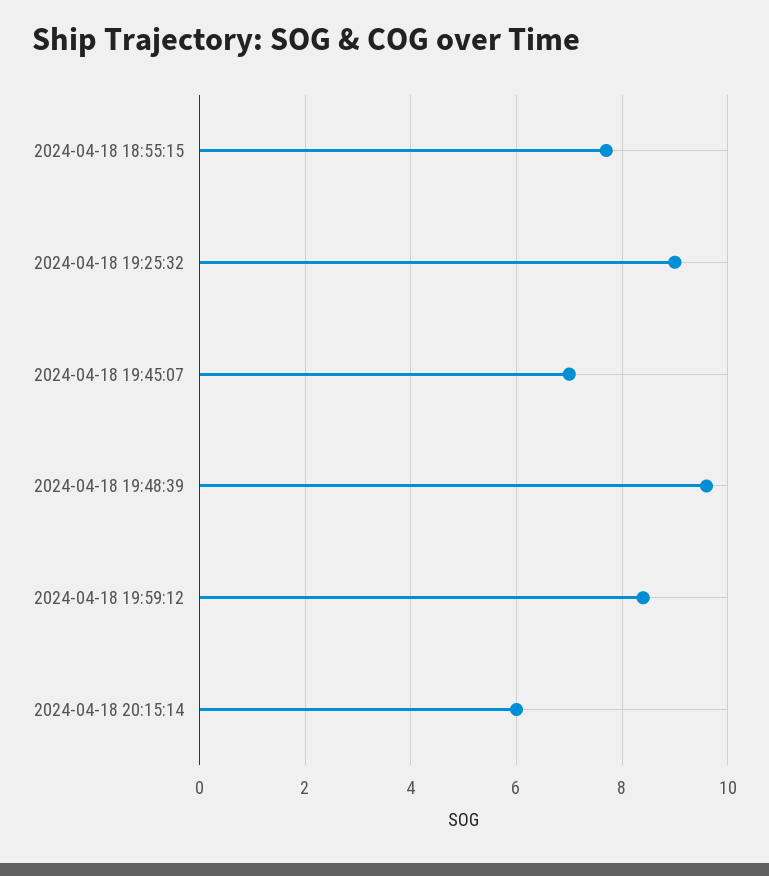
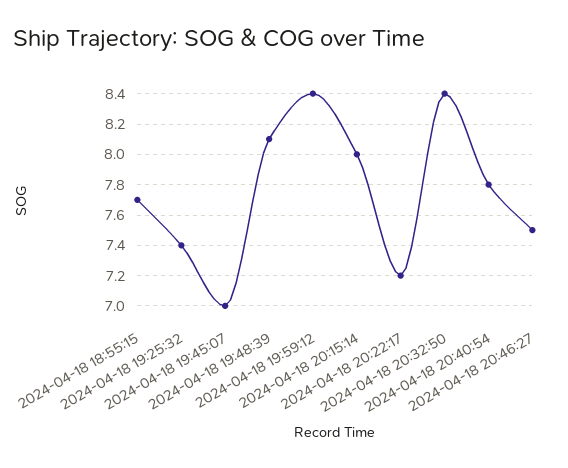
2024-04-18 19:25:32: 9 -> 7.4
2024-04-18 19:48:39: 9.5 -> 8.1
2024-04-18 20:15:14: 6 -> 8
2024-04-18 20:22:17: none -> 7.2
2024-04-18 20:32:50: none -> 8.4
2024-04-18 20:40:54: none -> 7.8
2024-04-18 20:46:27: none -> 7.5

